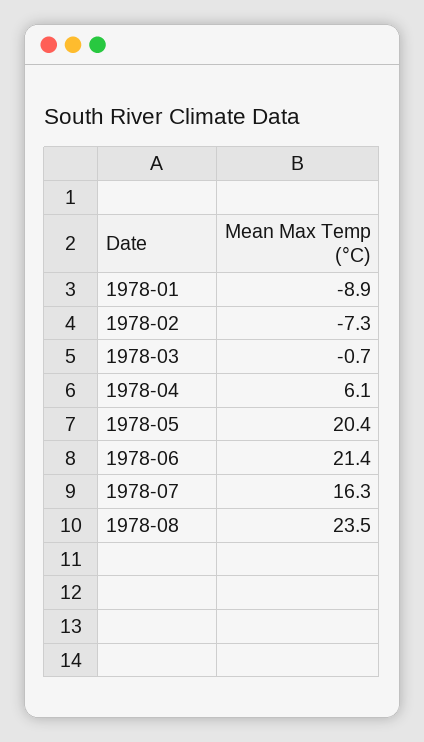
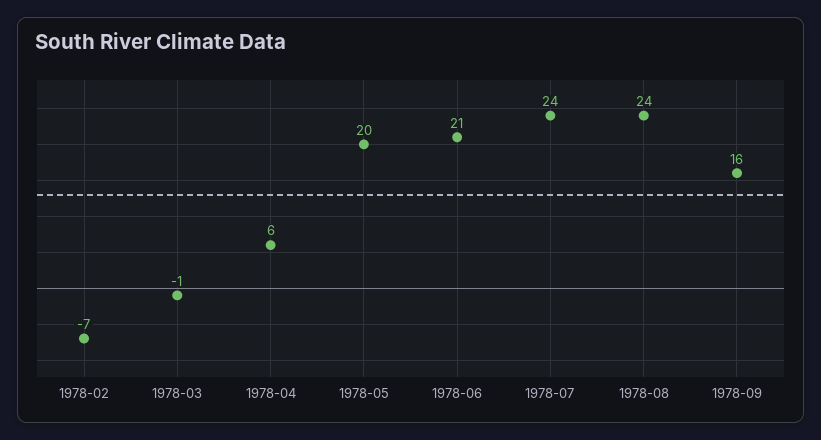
1978-01: -8.9 -> none
1978-07: 16.3 -> 24
1978-09: none -> 16

